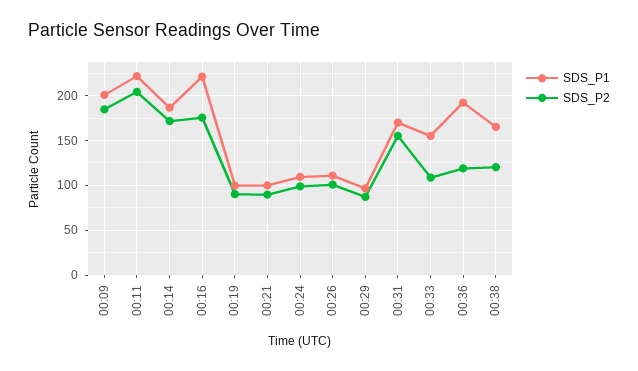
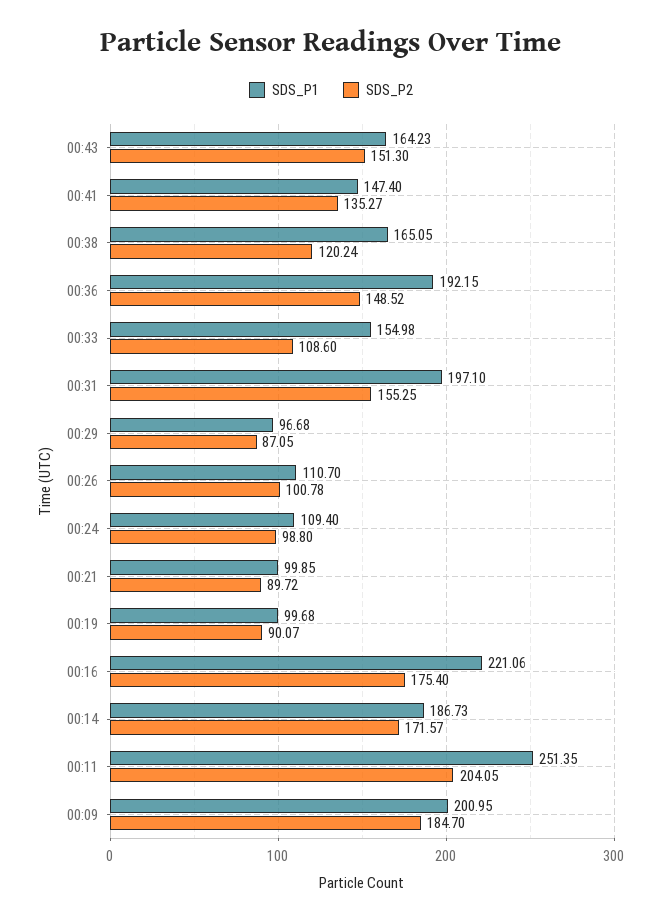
SDS_P1, 00:11: 220 -> 251.35
SDS_P1, 00:31: 170 -> 197.1
SDS_P2, 00:36: 120 -> 148.52
SDS_P1, 00:43: none -> 164.23
SDS_P2, 00:43: none -> 151.3
SDS_P1, 00:41: none -> 147.4
SDS_P2, 00:41: none -> 135.27

